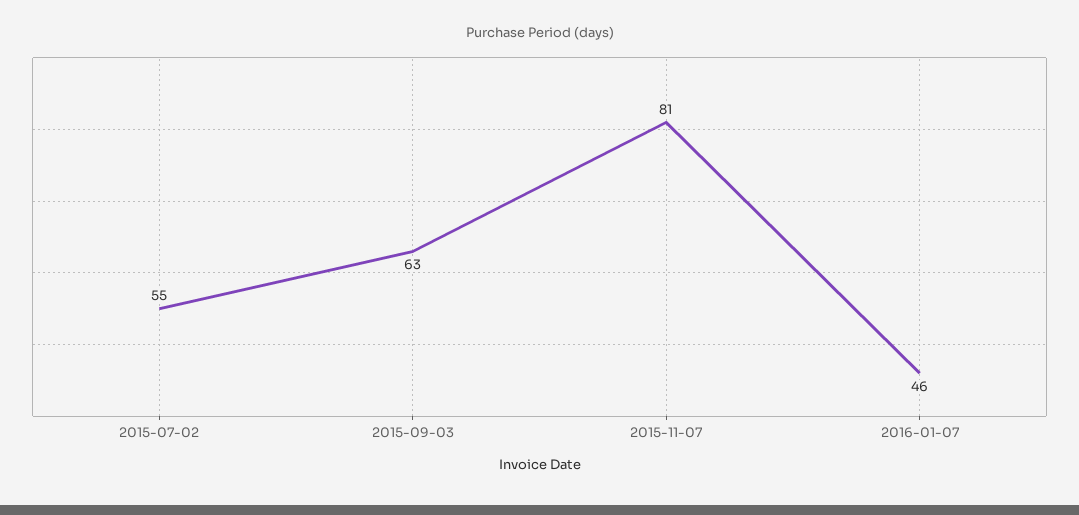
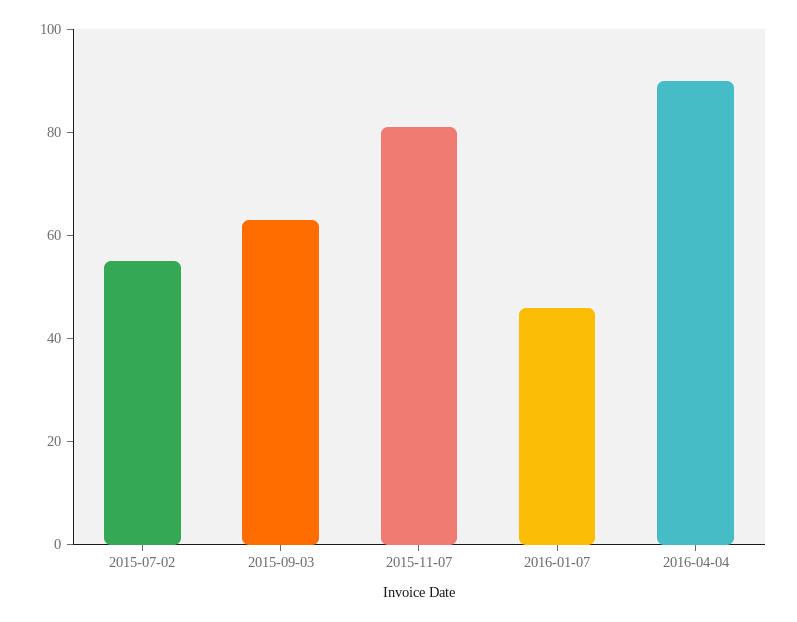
2016-04-04: none -> 90

